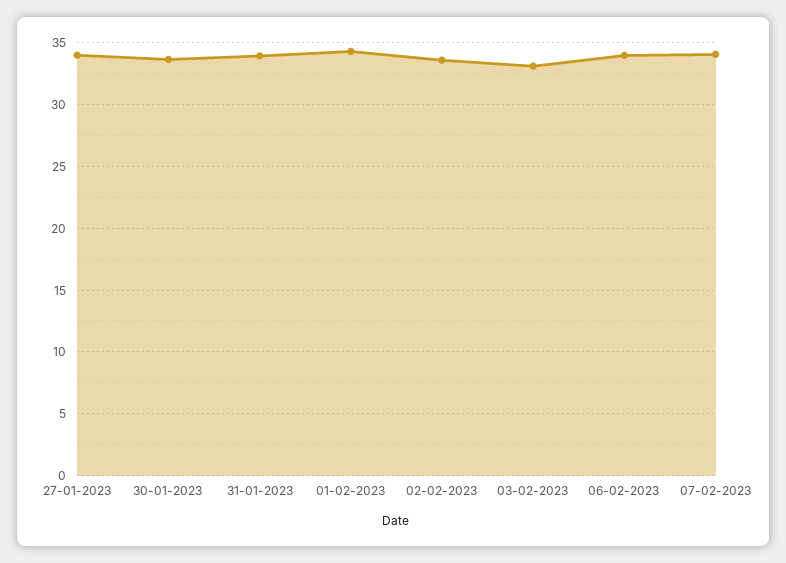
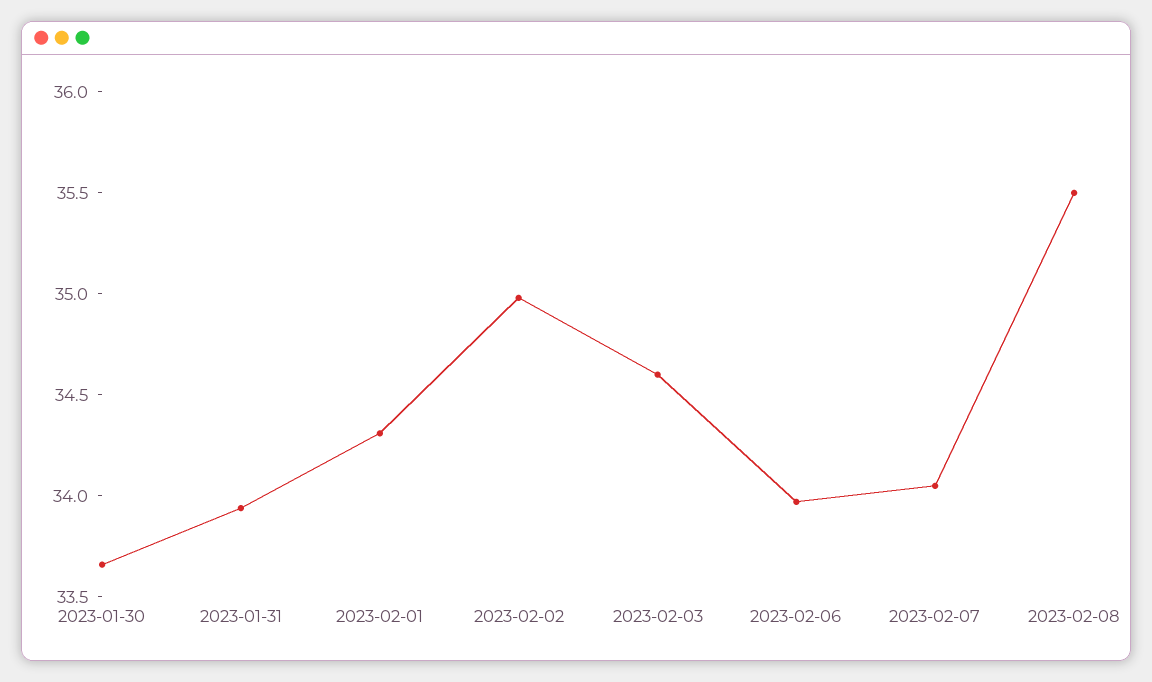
27-01-2023: 34 -> none
02-02-2023: 33.5 -> 35
03-02-2023: 33 -> 34.6
2023-02-08: none -> 35.5

